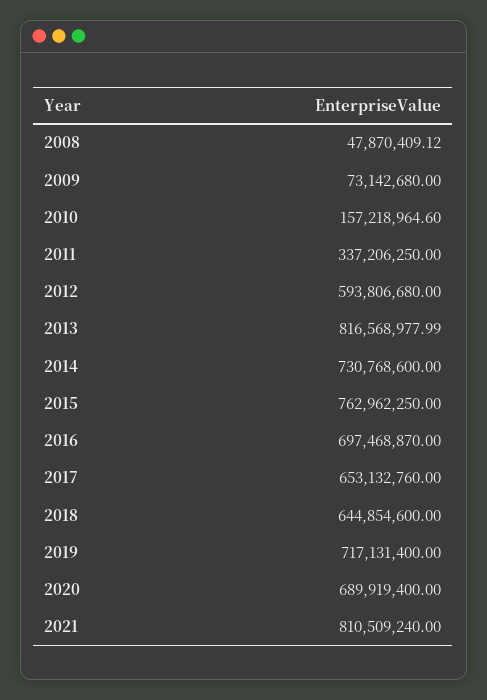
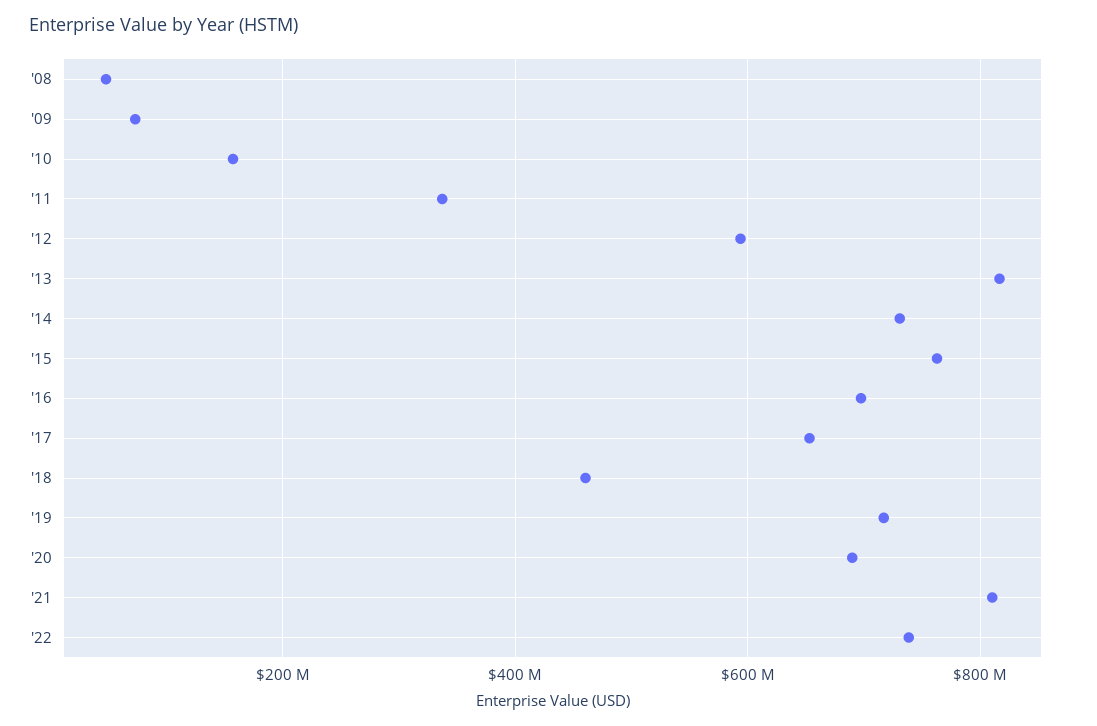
2018: 644854600 -> 460000000
'22: none -> 740000000

